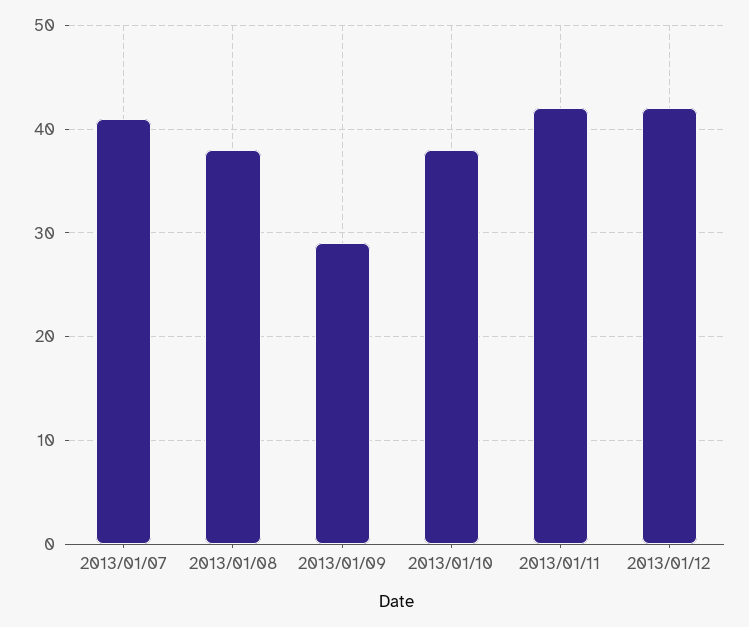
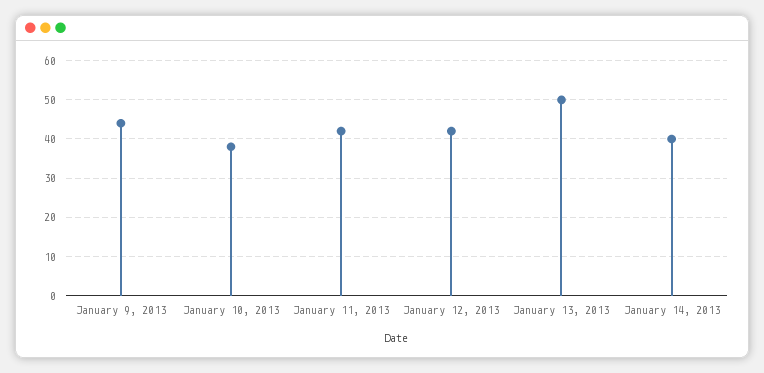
2013/01/07: 41 -> none
2013/01/08: 38 -> none
2013/01/09: 29 -> 45
January 13, 2013: none -> 50
January 14, 2013: none -> 40

